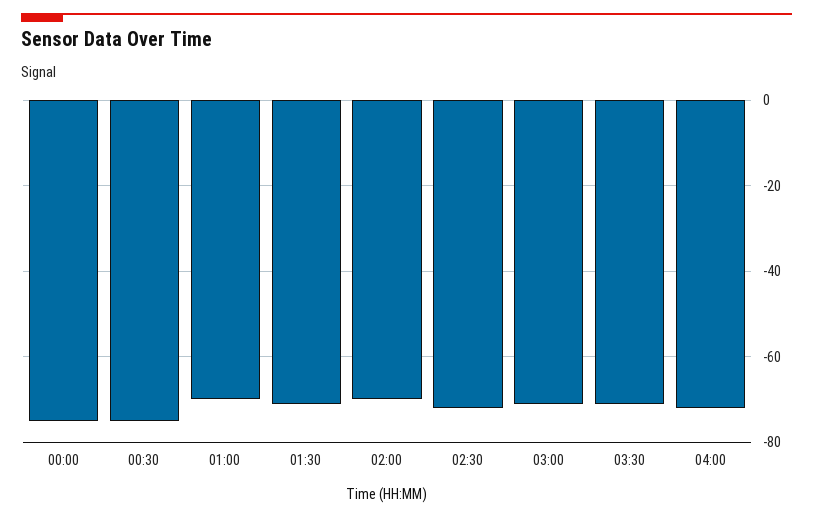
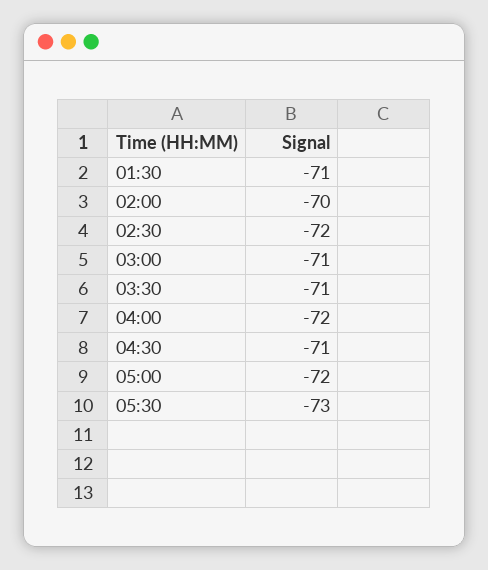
00:00: -75 -> none
00:30: -75 -> none
01:00: -70 -> none
04:30: none -> -71
05:00: none -> -72
05:30: none -> -73

